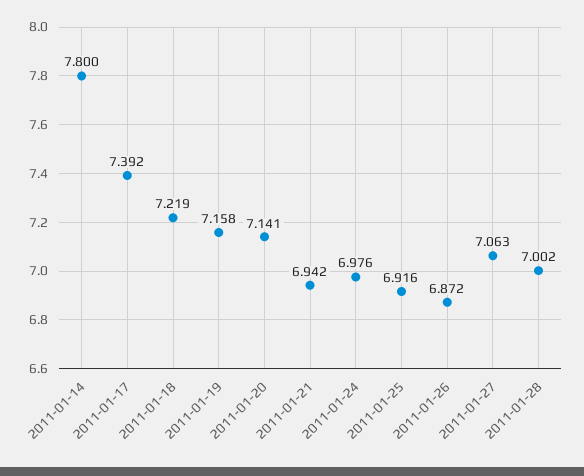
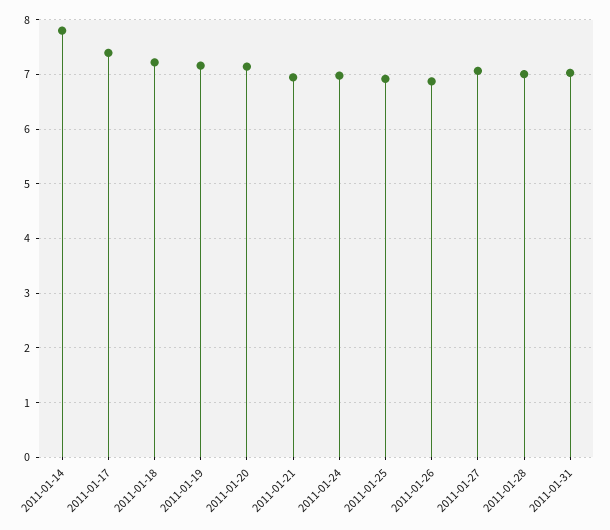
2011-01-31: none -> 7

